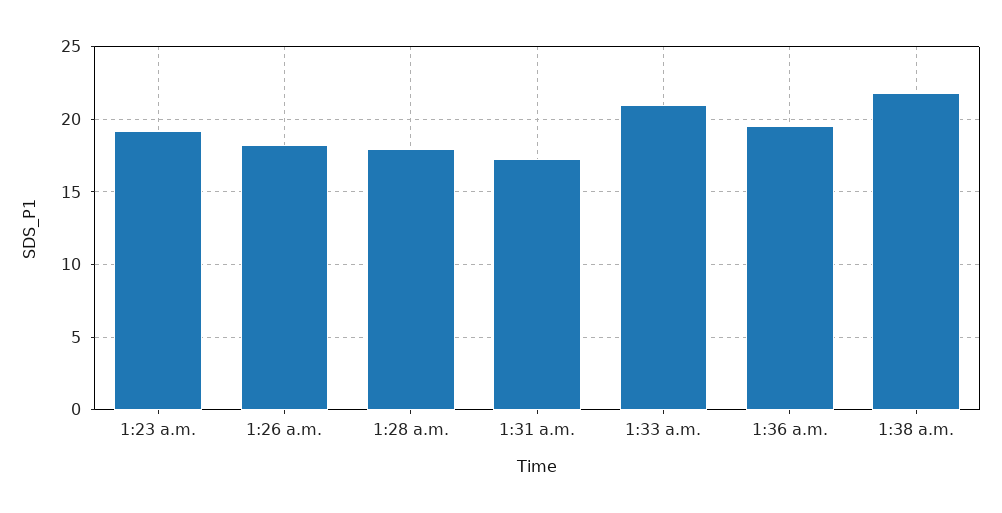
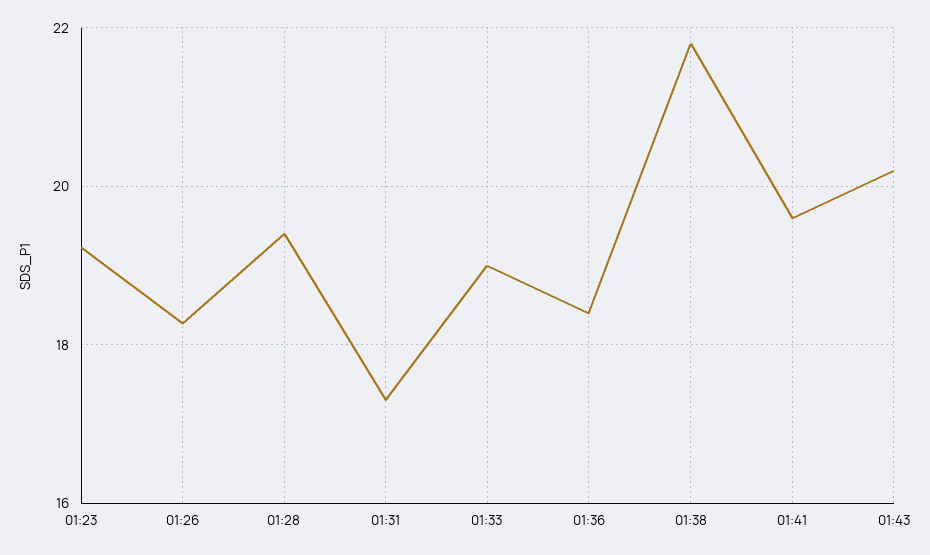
1:28 a.m.: 18 -> 19.4
1:33 a.m.: 21 -> 19
1:36 a.m.: 19.5 -> 18.4
01:41: none -> 19.6
01:43: none -> 20.2

